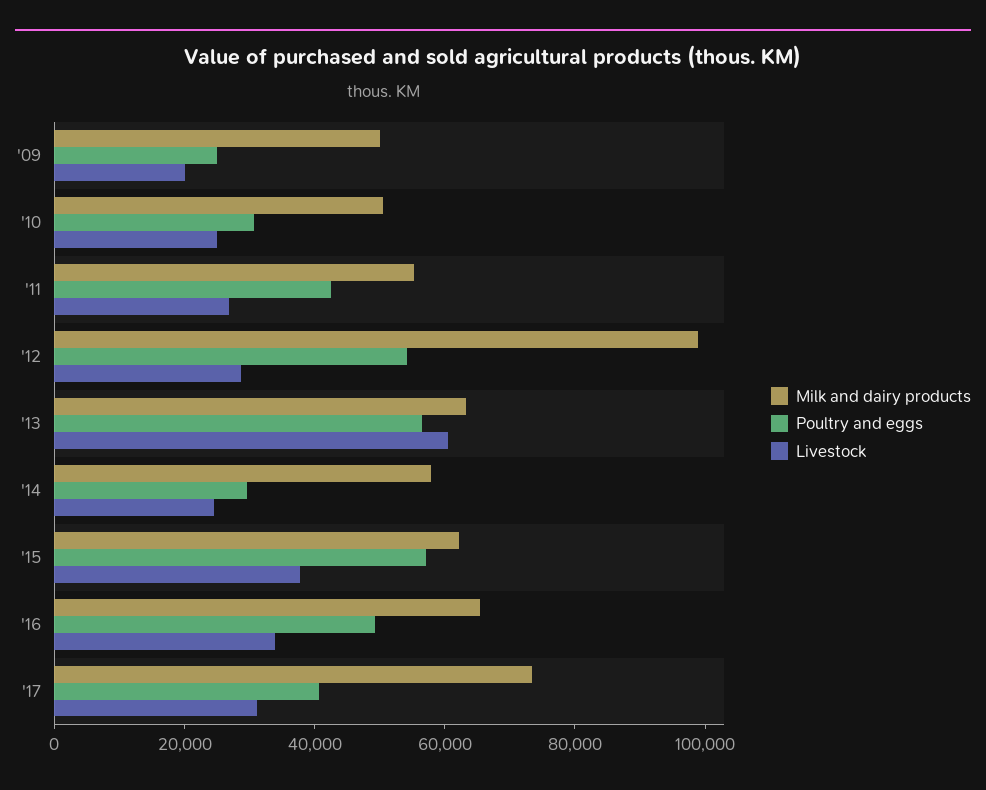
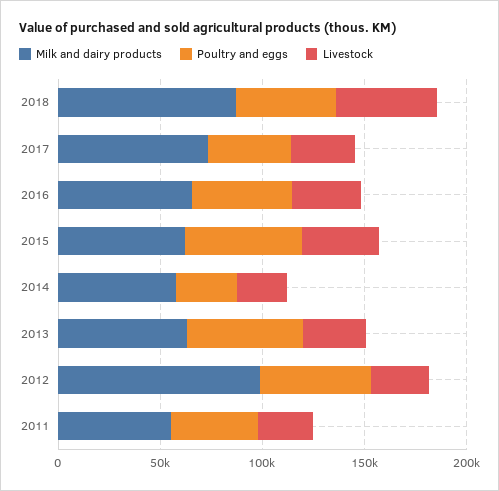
Milk and dairy products, '09: 50000 -> none
Poultry and eggs, '09: 25000 -> none
Livestock, '09: 20000 -> none
Milk and dairy products, '10: 50000 -> none
Poultry and eggs, '10: 30000 -> none
Livestock, '10: 25000 -> none
Livestock, '13: 60000 -> 30000
Milk and dairy products, 2018: none -> 90000
Poultry and eggs, 2018: none -> 50000
Livestock, 2018: none -> 50000

